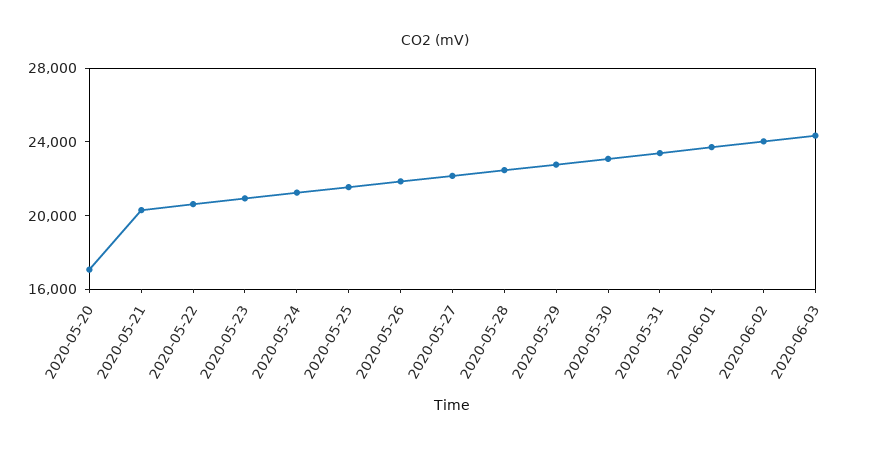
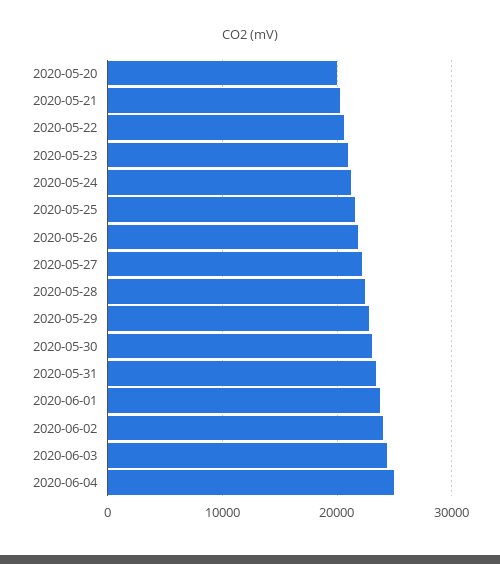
2020-05-20: 17000 -> 20000
2020-06-04: none -> 25000

